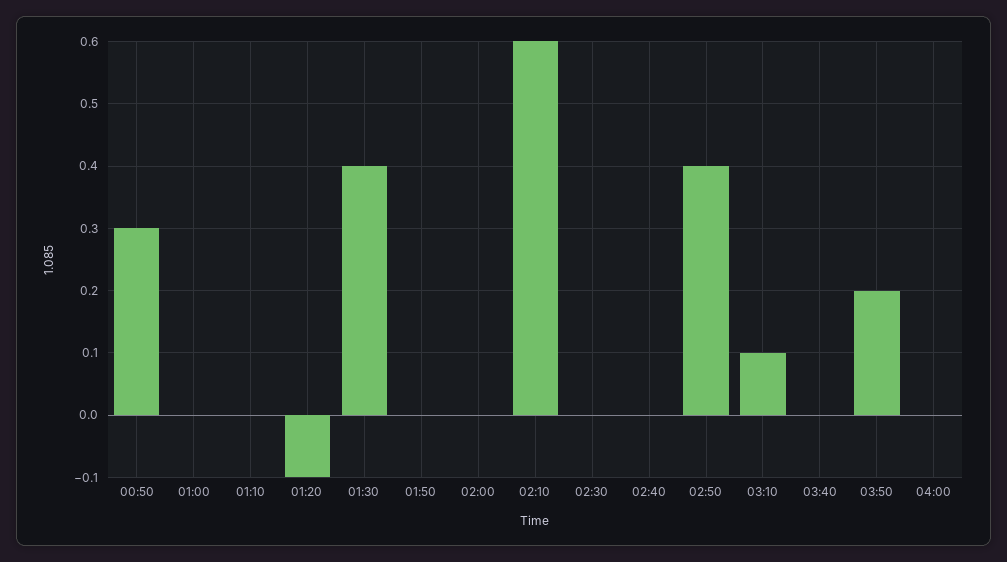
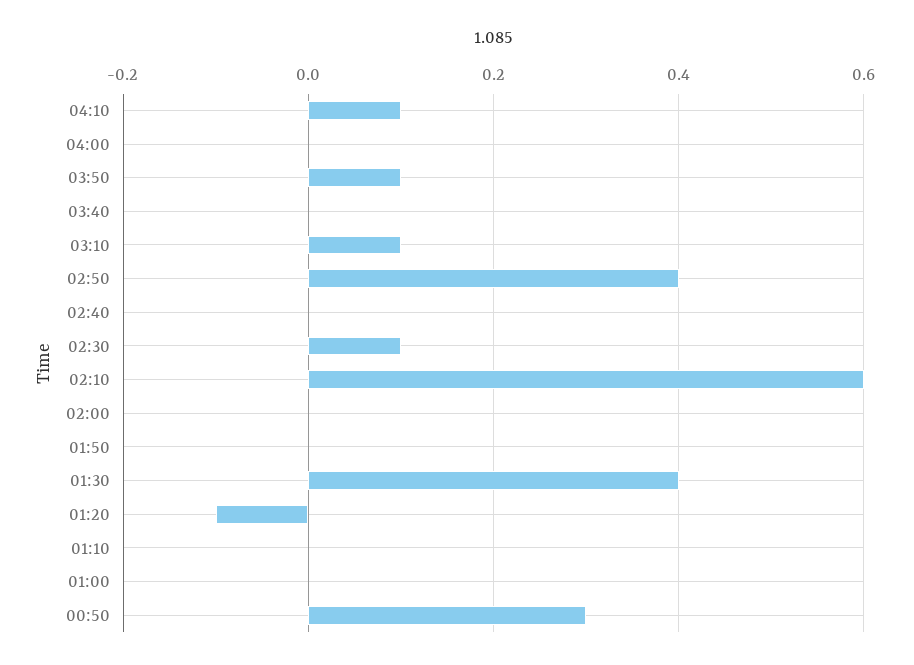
02:30: 0 -> 0.1
03:50: 0.2 -> 0.1
04:10: none -> 0.1

